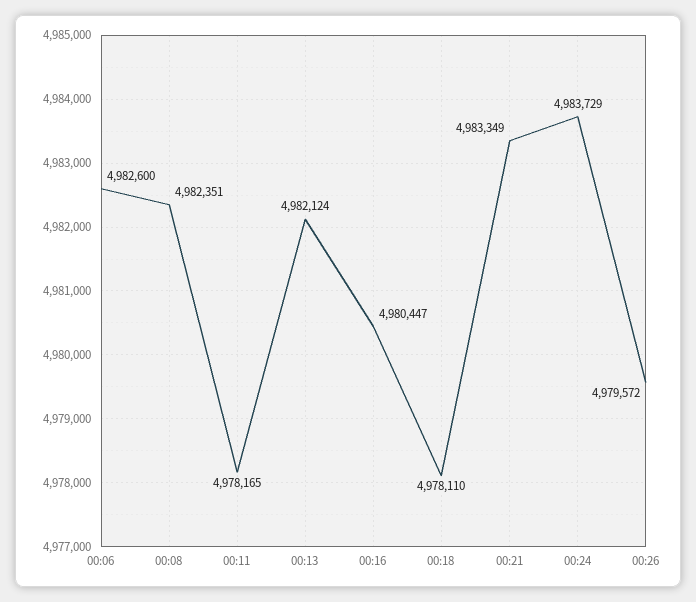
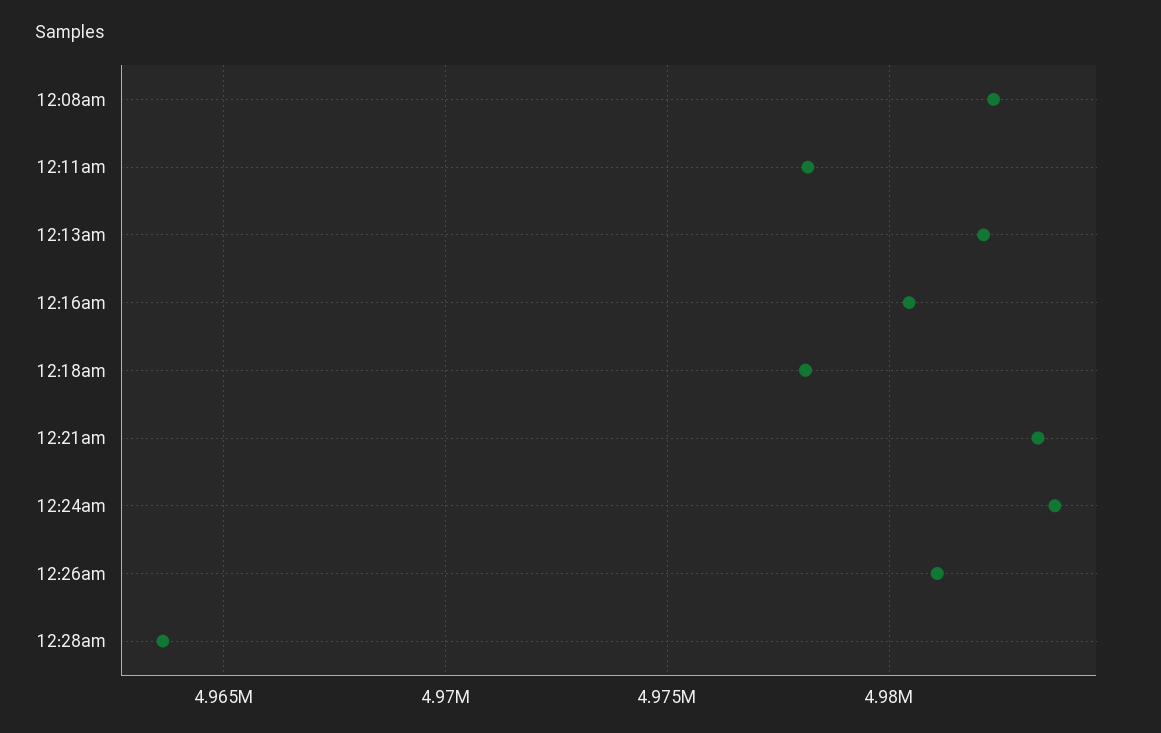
00:06: 4982600 -> none
00:26: 4979572 -> 4981000
12:28am: none -> 4963500

